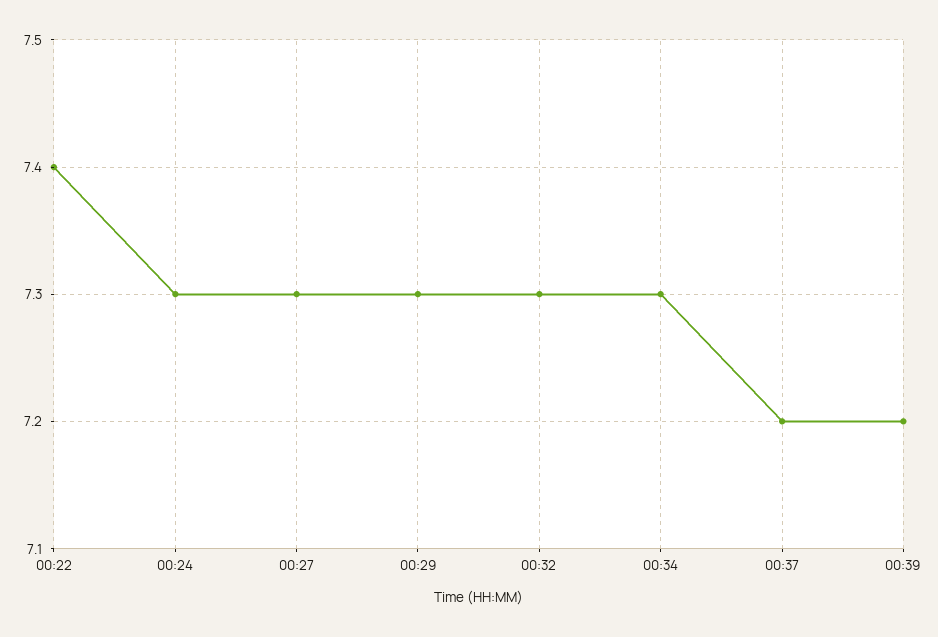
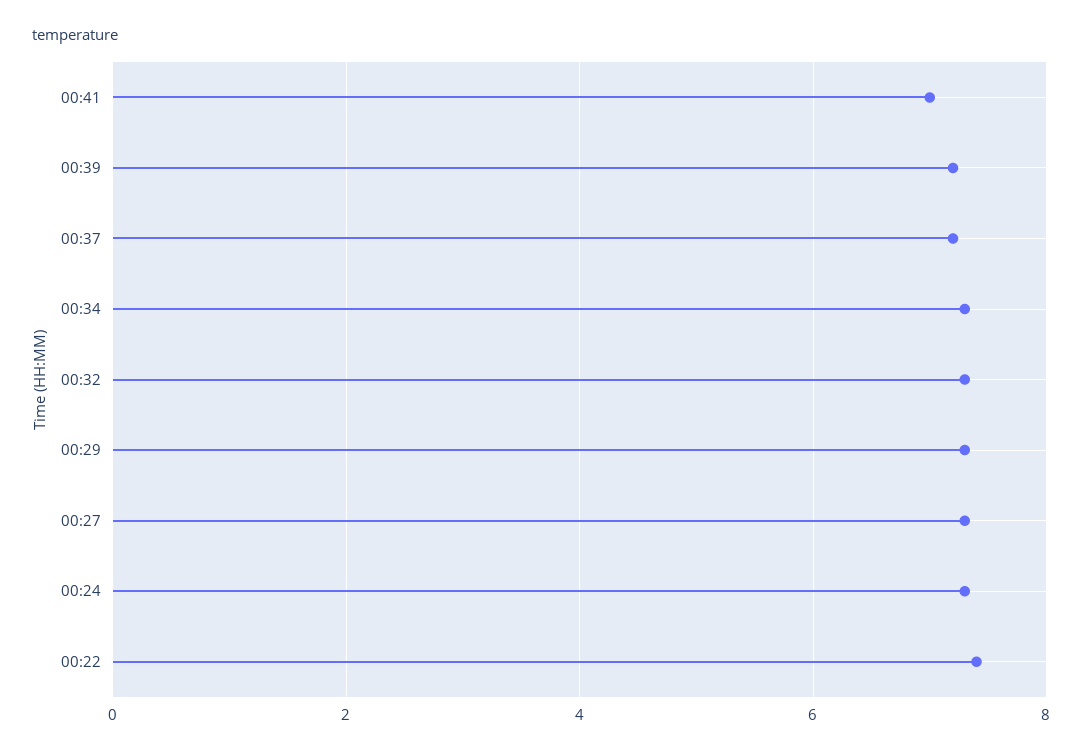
00:41: none -> 7

